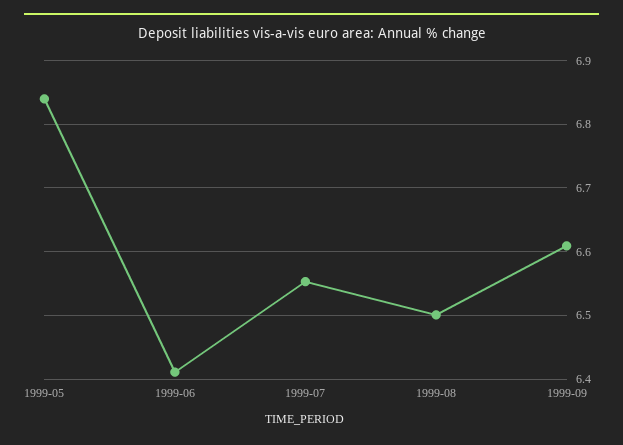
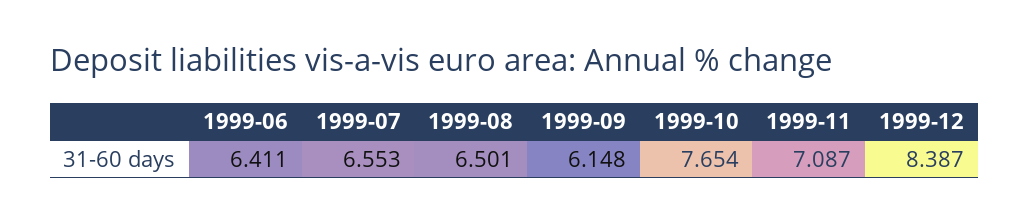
1999-05: 6.84 -> none
1999-09: 6.61 -> 6.148
1999-10: none -> 7.654
1999-11: none -> 7.087
1999-12: none -> 8.387

